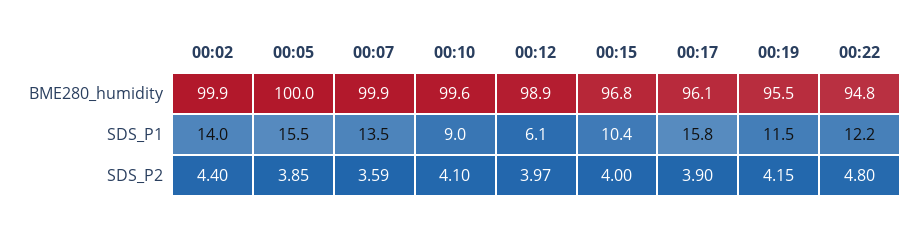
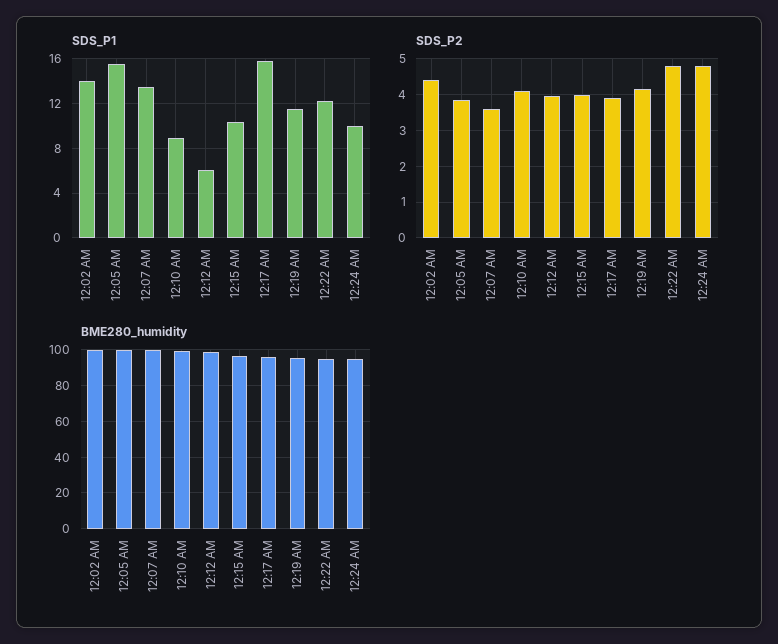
SDS_P1, 12:24 AM: none -> 10
SDS_P2, 12:24 AM: none -> 4.8
BME280_humidity, 12:24 AM: none -> 95

